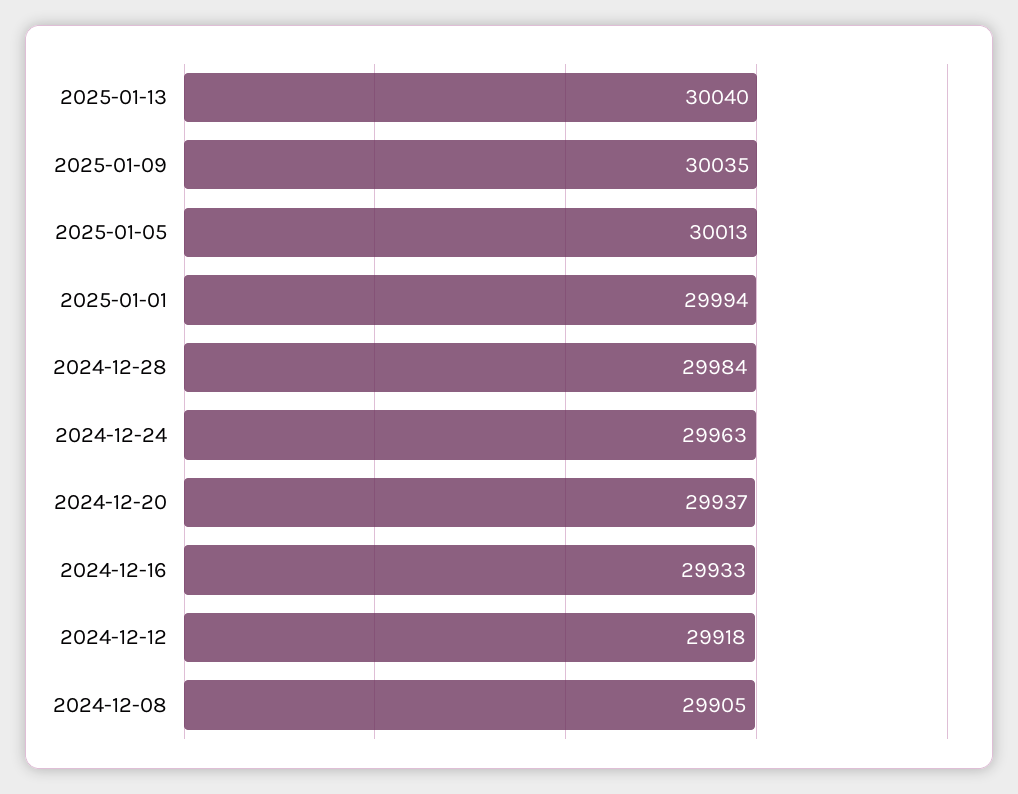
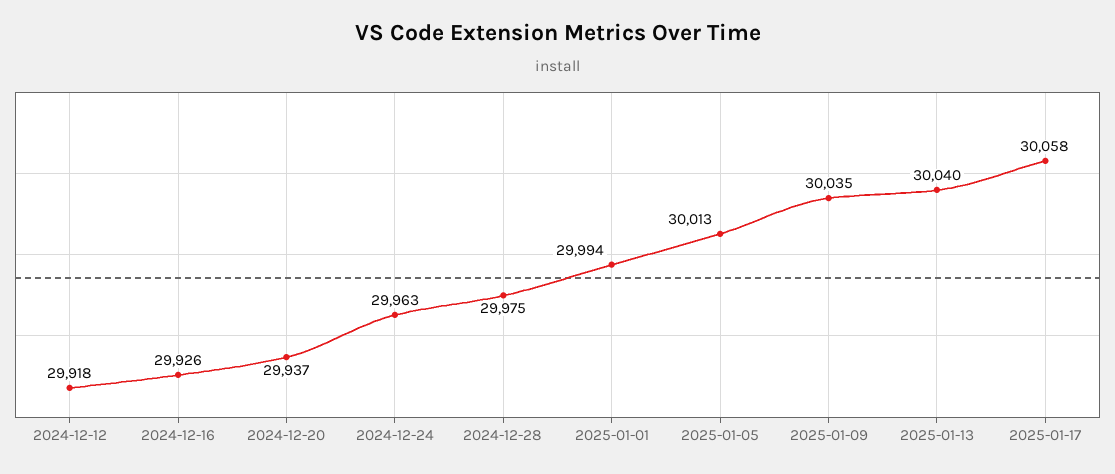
2024-12-28: 29984 -> 29975
2024-12-16: 29933 -> 29926
2024-12-08: 29905 -> none
2025-01-17: none -> 30058

